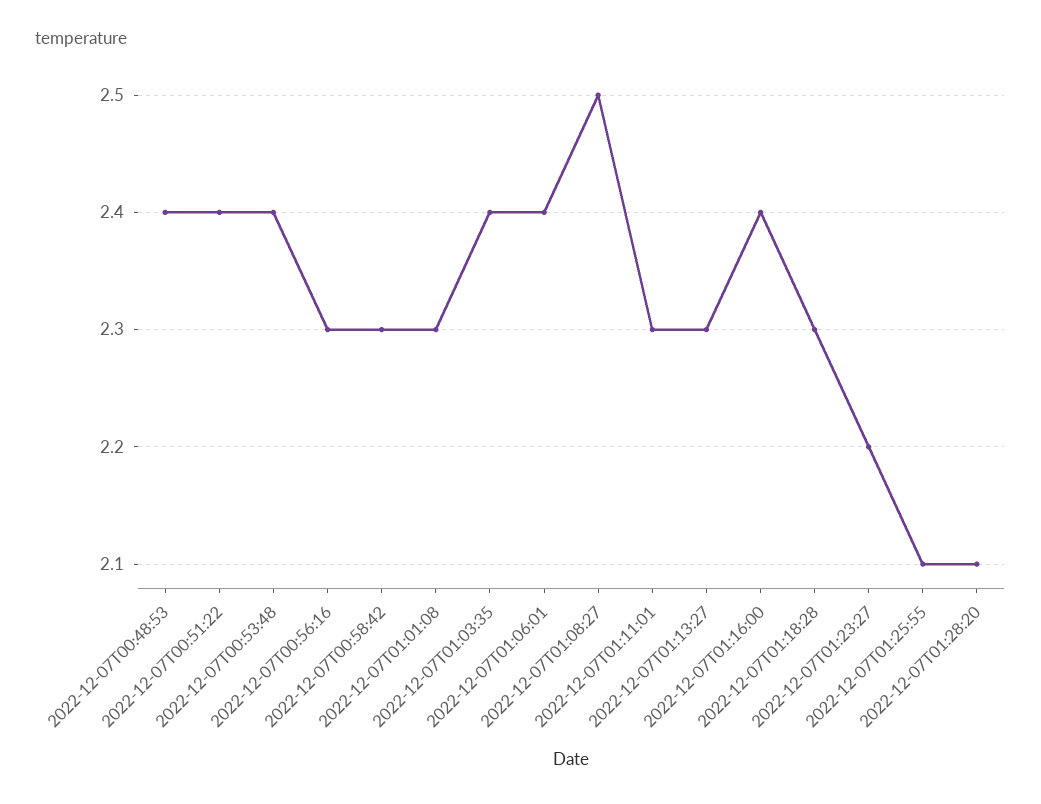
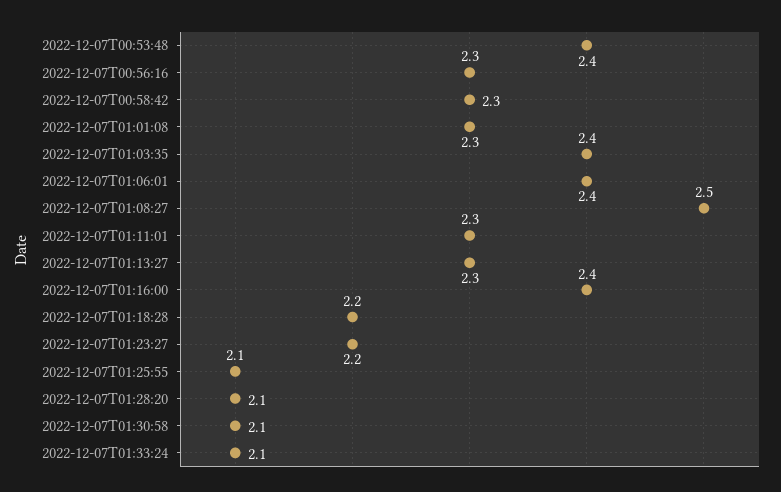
2022-12-07T00:48:53: 2.4 -> none
2022-12-07T00:51:22: 2.4 -> none
2022-12-07T01:18:28: 2.3 -> 2.2
2022-12-07T01:30:58: none -> 2.1
2022-12-07T01:33:24: none -> 2.1

